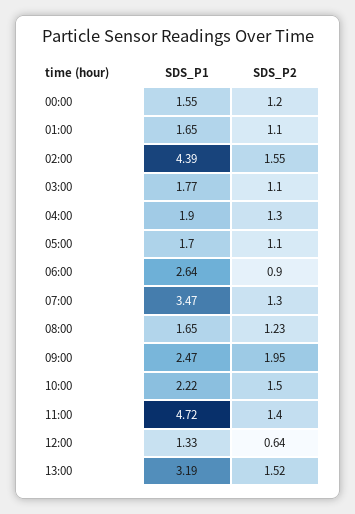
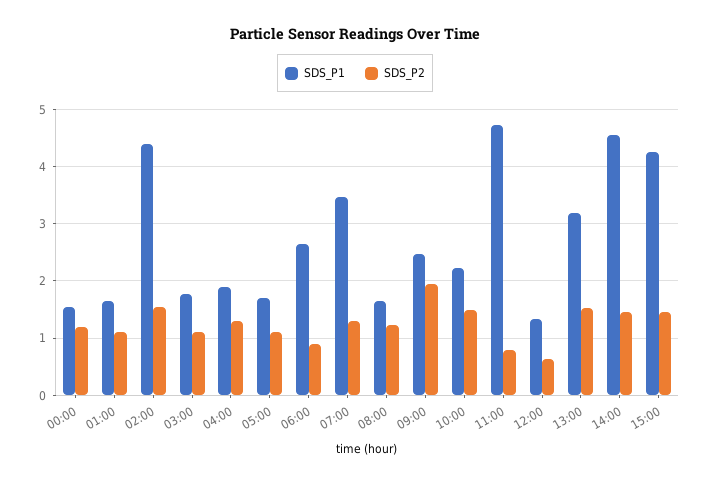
SDS_P2, 11:00: 1.4 -> 0.8
SDS_P1, 14:00: none -> 4.6
SDS_P2, 14:00: none -> 1.4
SDS_P1, 15:00: none -> 4.2
SDS_P2, 15:00: none -> 1.4

